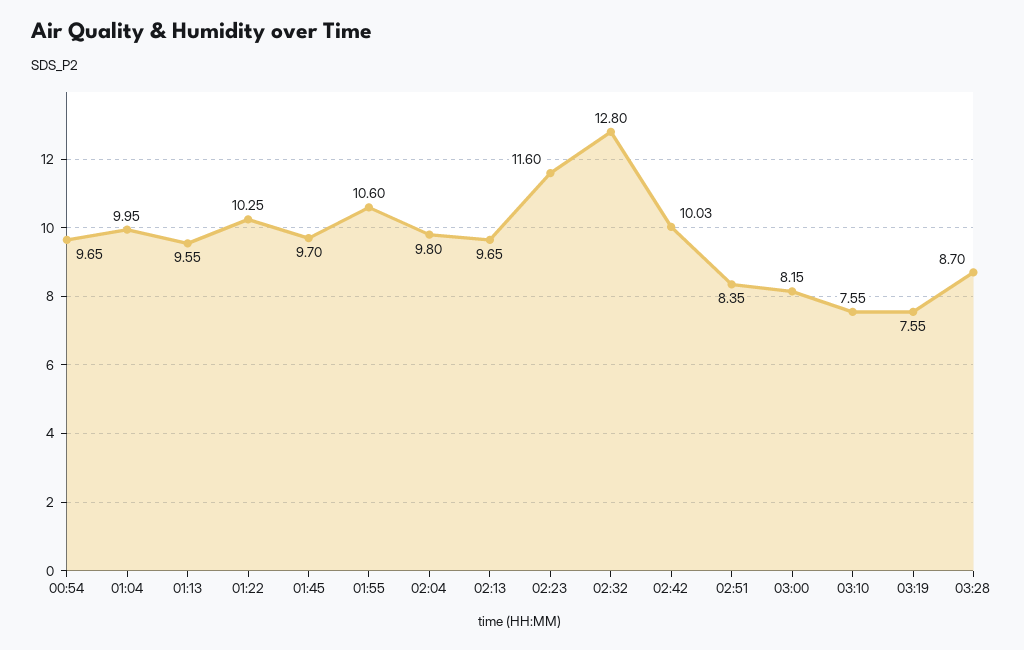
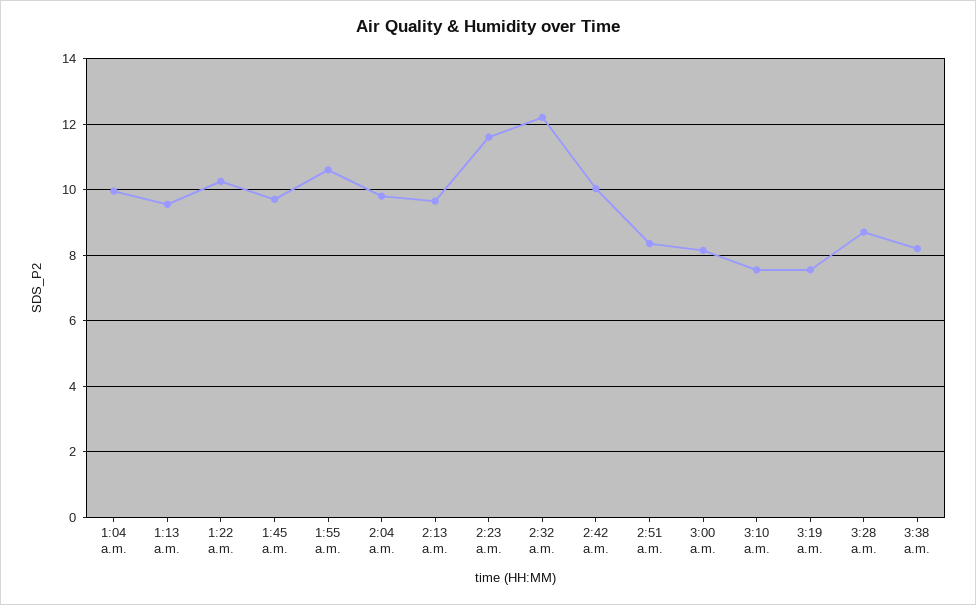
00:54: 9.65 -> none
02:32: 12.8 -> 12.2
3:38 a.m.: none -> 8.2

